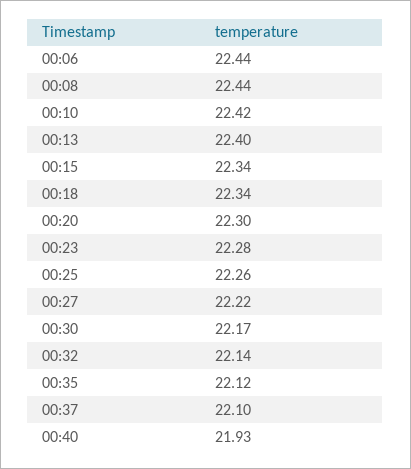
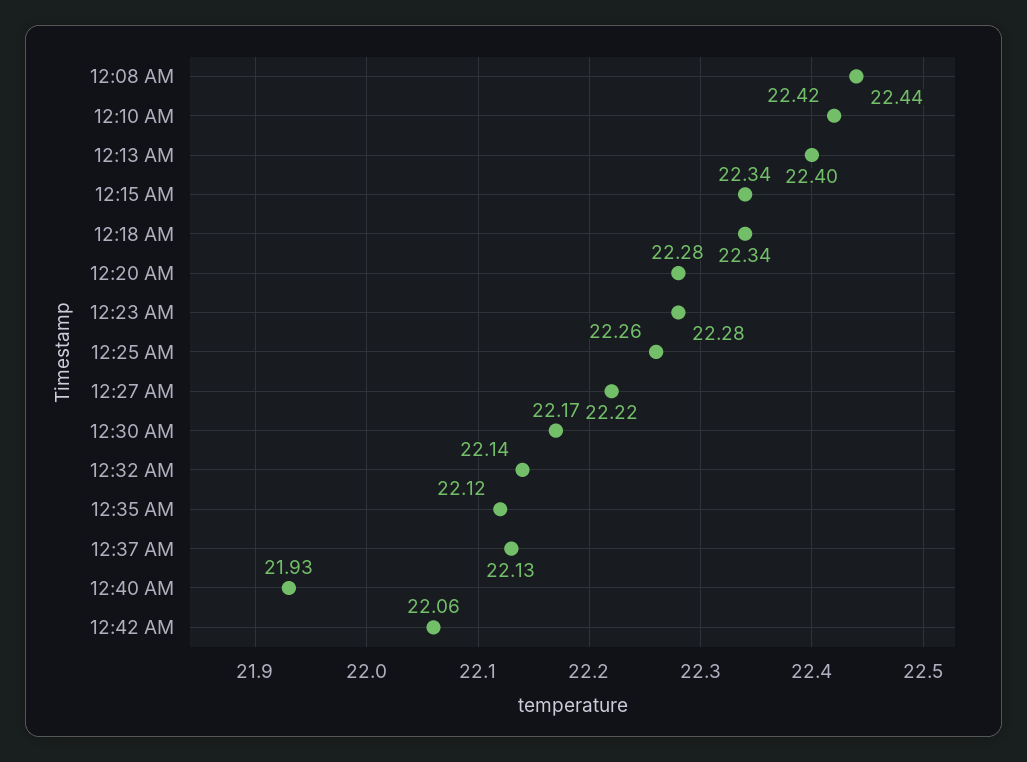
00:06: 22.44 -> none
00:20: 22.3 -> 22.28
00:37: 22.1 -> 22.13
12:42 AM: none -> 22.06

